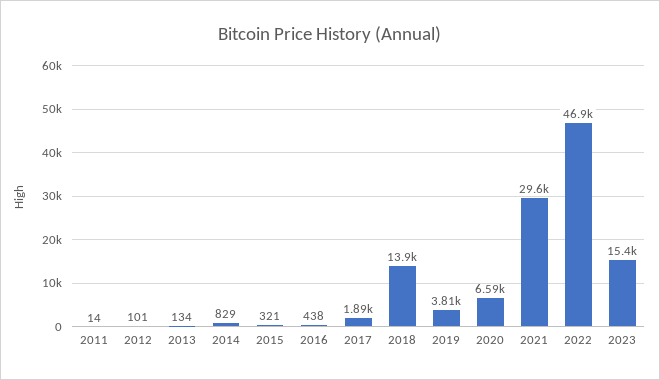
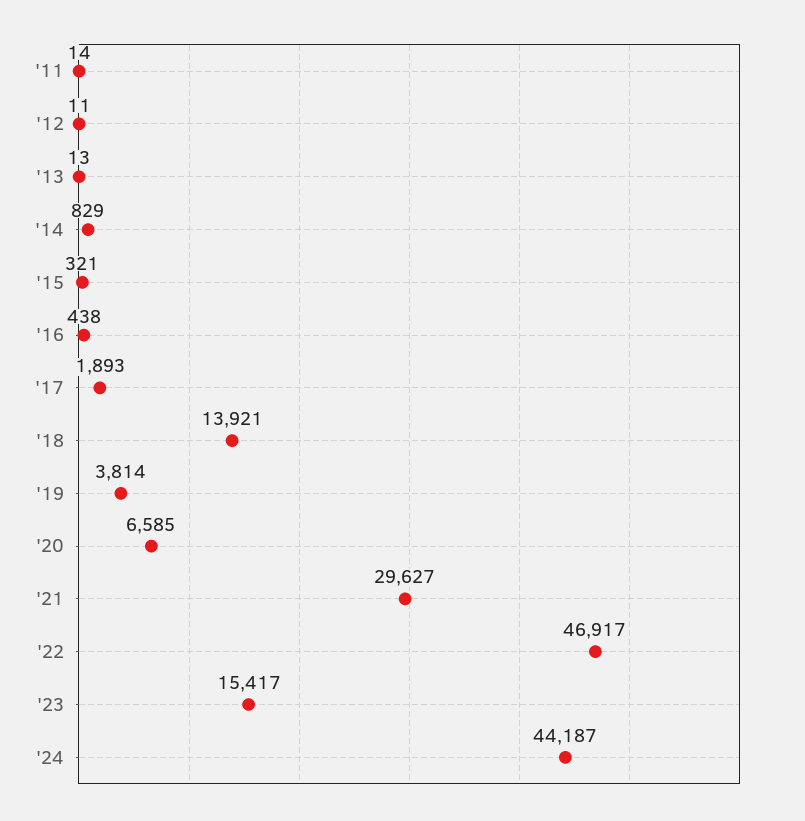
2012: 101 -> 11
2013: 134 -> 13
'24: none -> 44187

